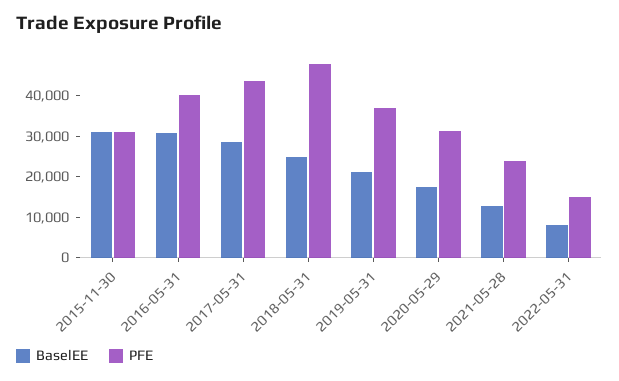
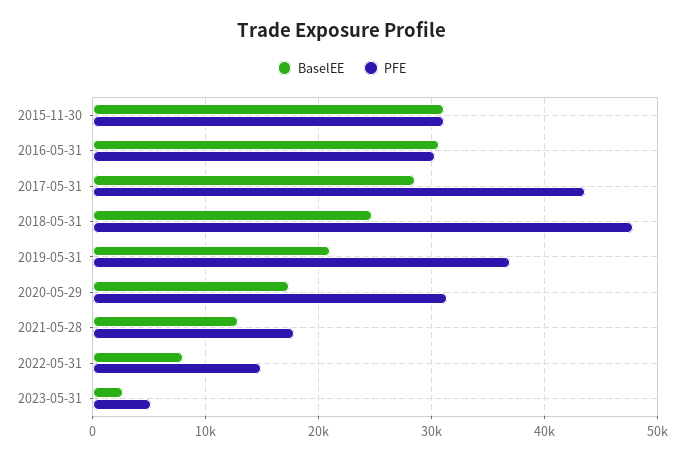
PFE, 2016-05-31: 40000 -> 30000
PFE, 2021-05-28: 24000 -> 18000
BaselEE, 2023-05-31: none -> 3000
PFE, 2023-05-31: none -> 5000

